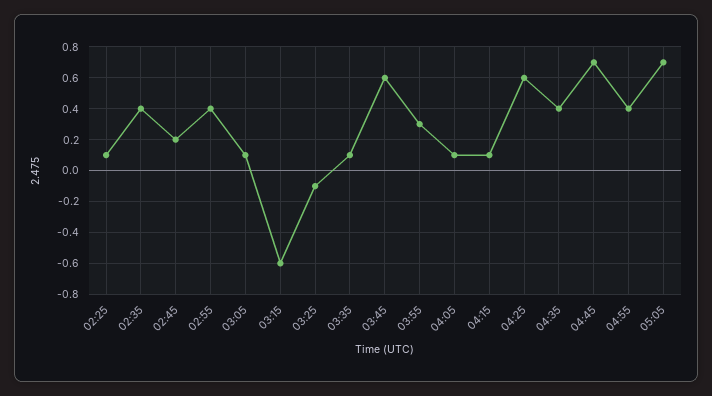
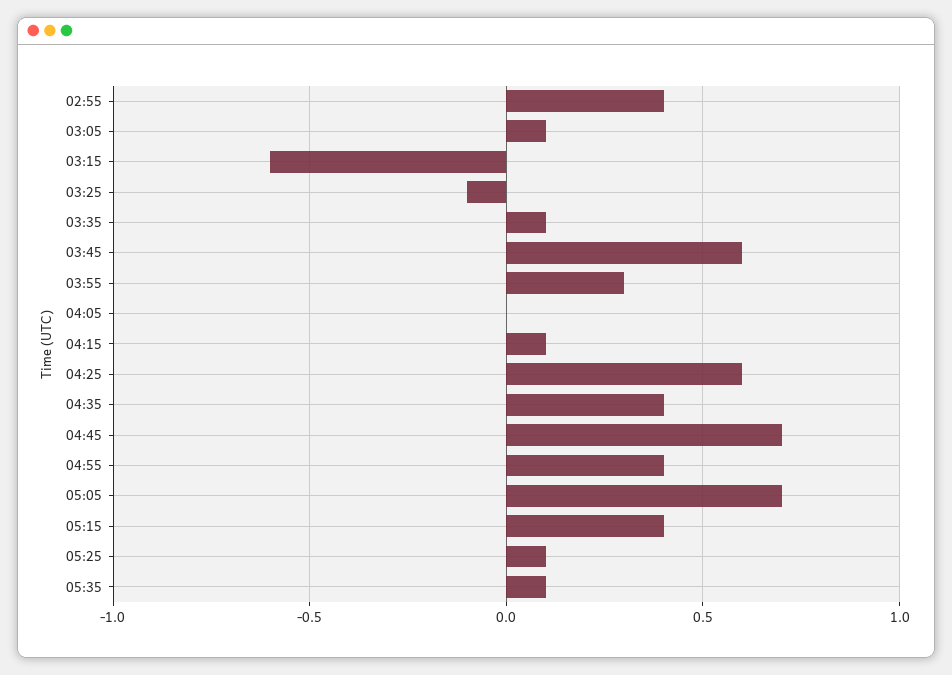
02:25: 0.1 -> none
02:35: 0.4 -> none
02:45: 0.2 -> none
04:05: 0.1 -> 0
05:15: none -> 0.4
05:25: none -> 0.1
05:35: none -> 0.1

